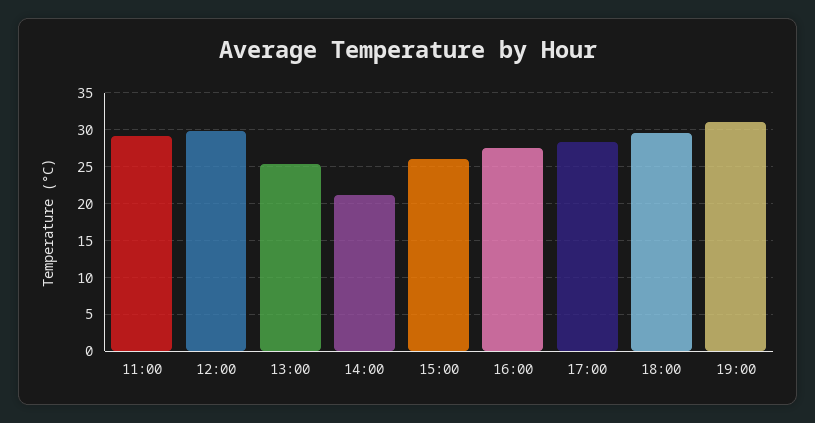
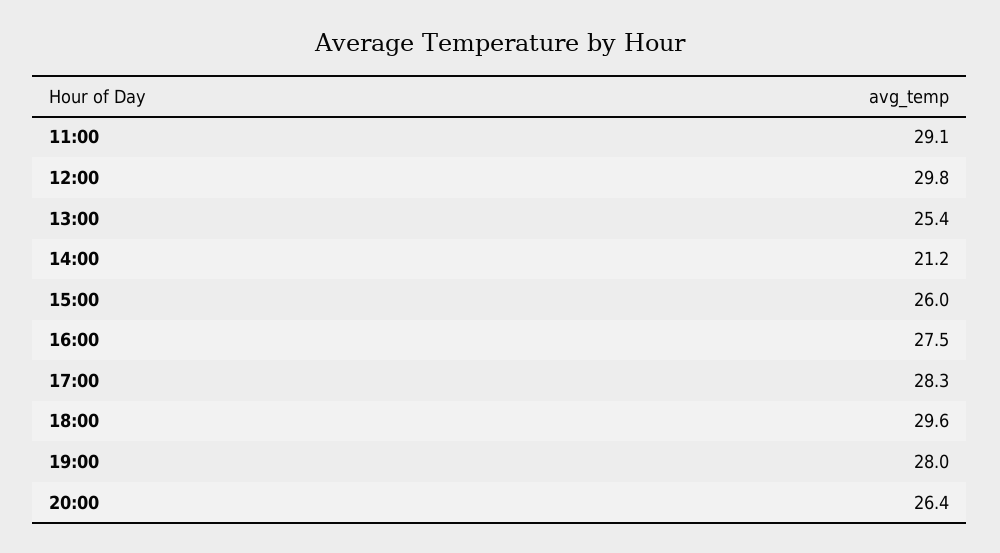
19:00: 31 -> 28
20:00: none -> 26.4

